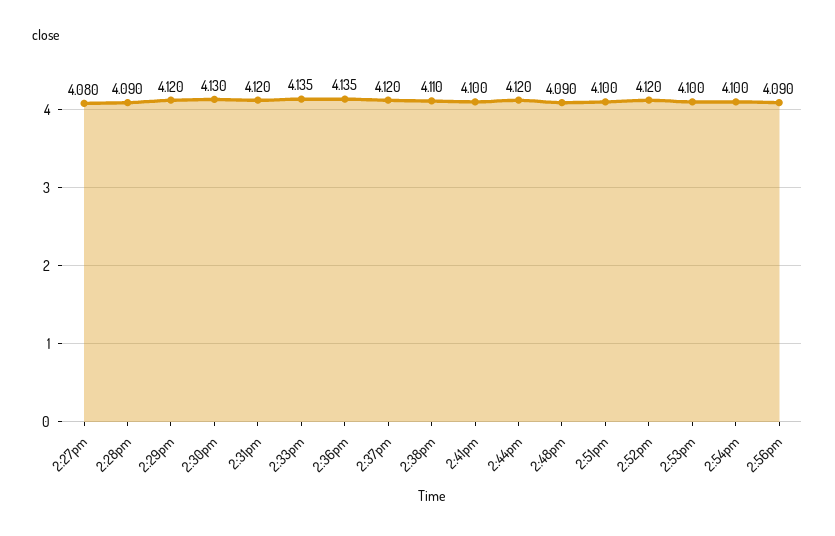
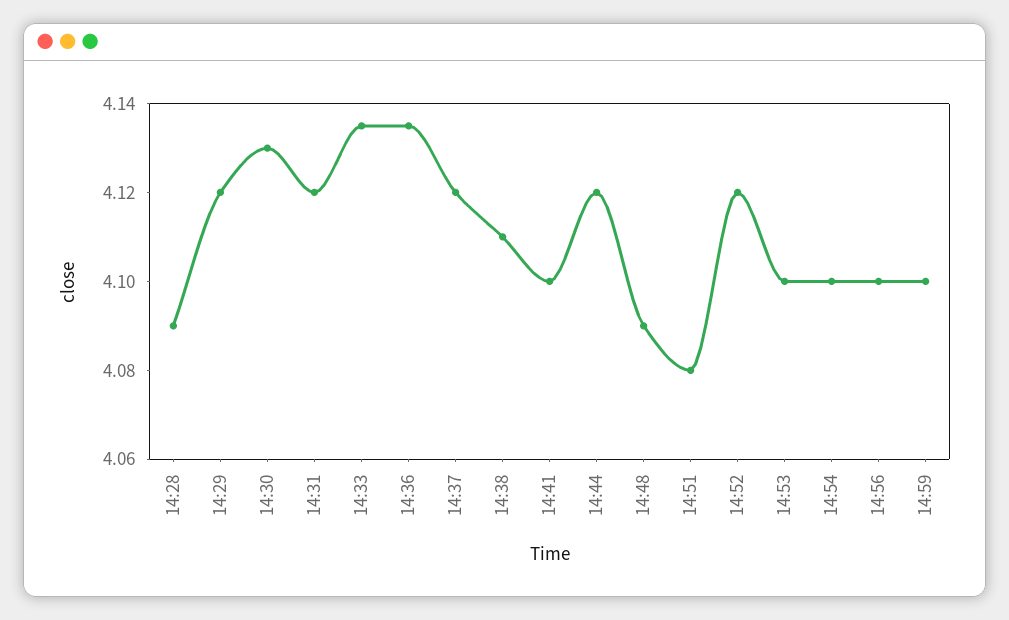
2:27pm: 4.08 -> none
2:51pm: 4.1 -> 4.08
2:56pm: 4.09 -> 4.1
14:59: none -> 4.1

